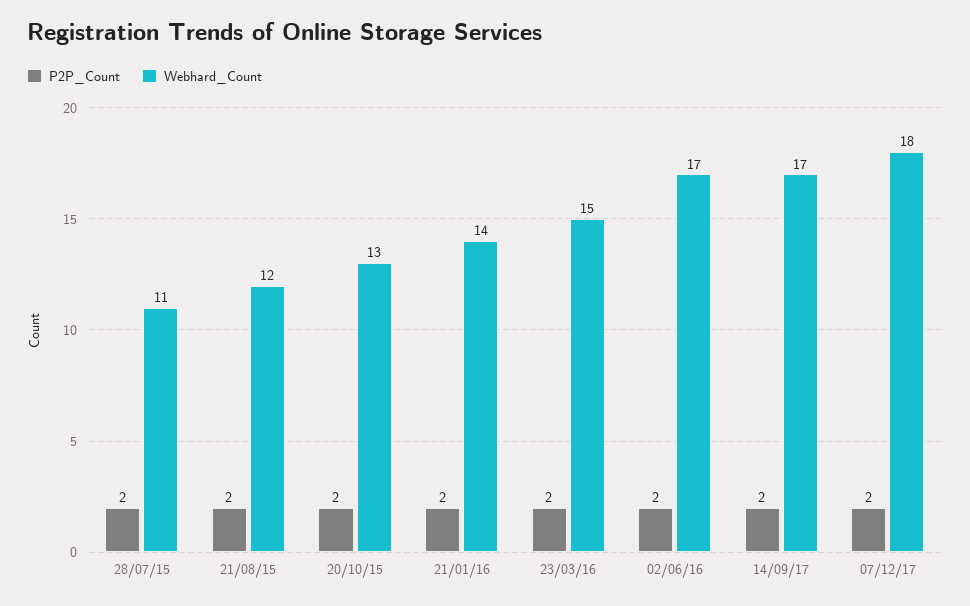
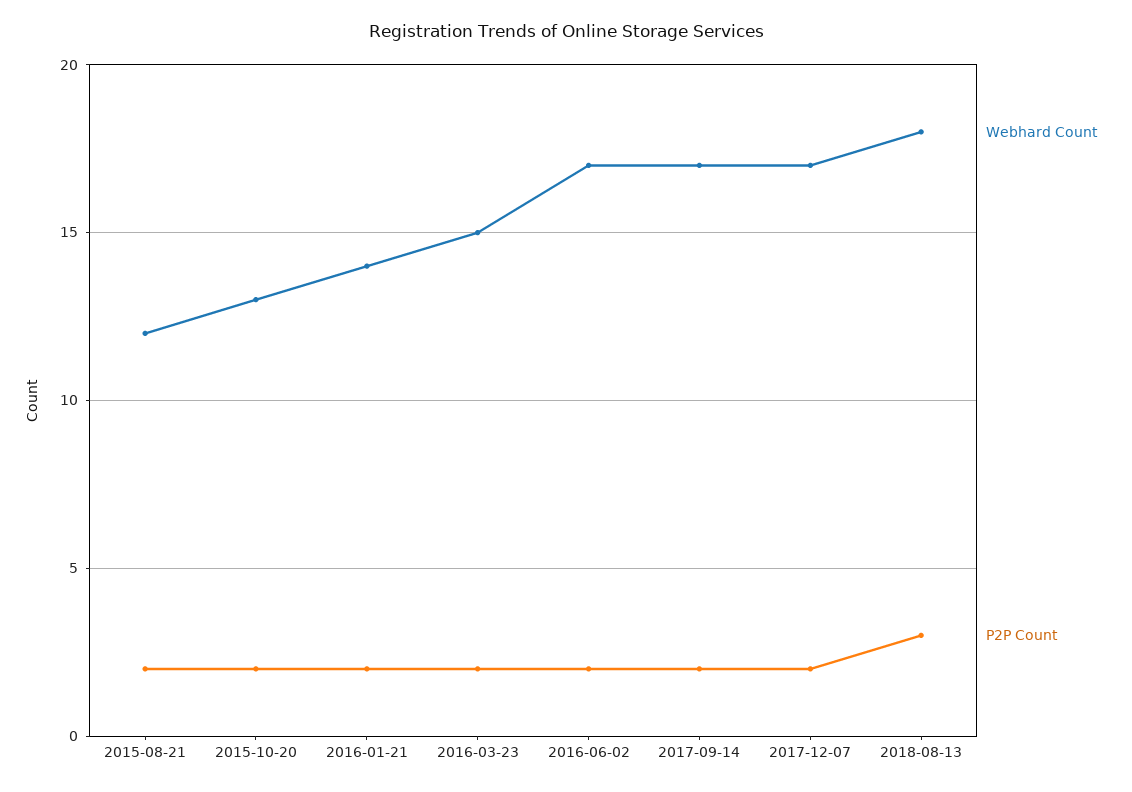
P2P_Count, 28/07/15: 2 -> none
Webhard_Count, 28/07/15: 11 -> none
Webhard_Count, 07/12/17: 18 -> 17
Webhard_Count, 2018-08-13: none -> 18
P2P_Count, 2018-08-13: none -> 3

